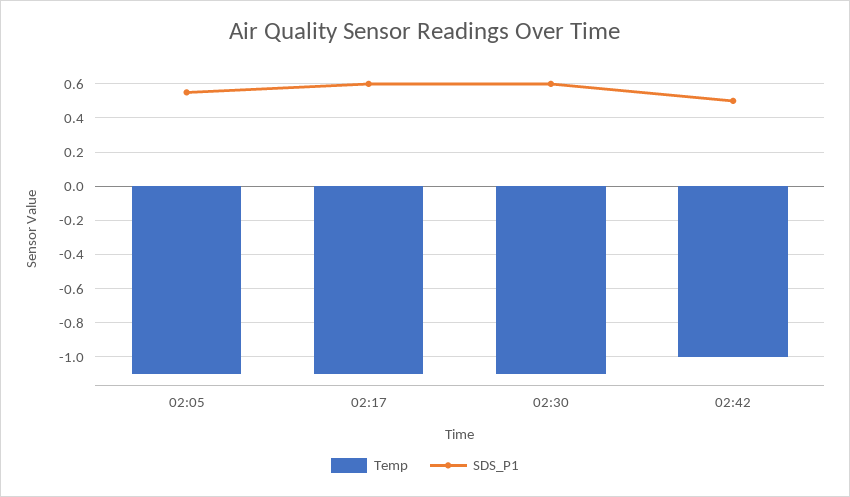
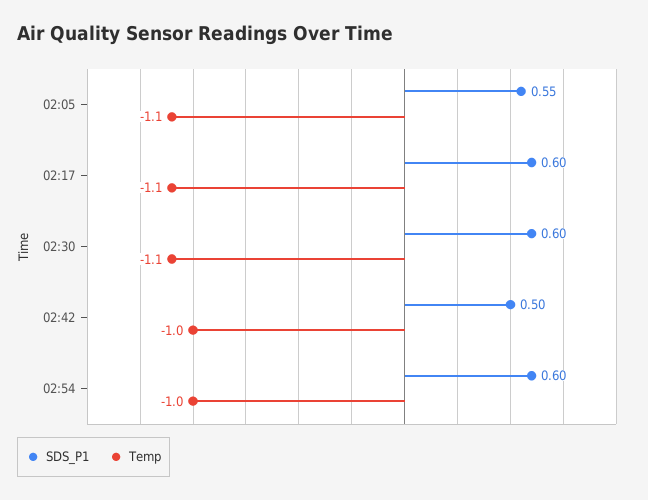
SDS_P1, 02:54: none -> 0.6
Temp, 02:54: none -> -1

